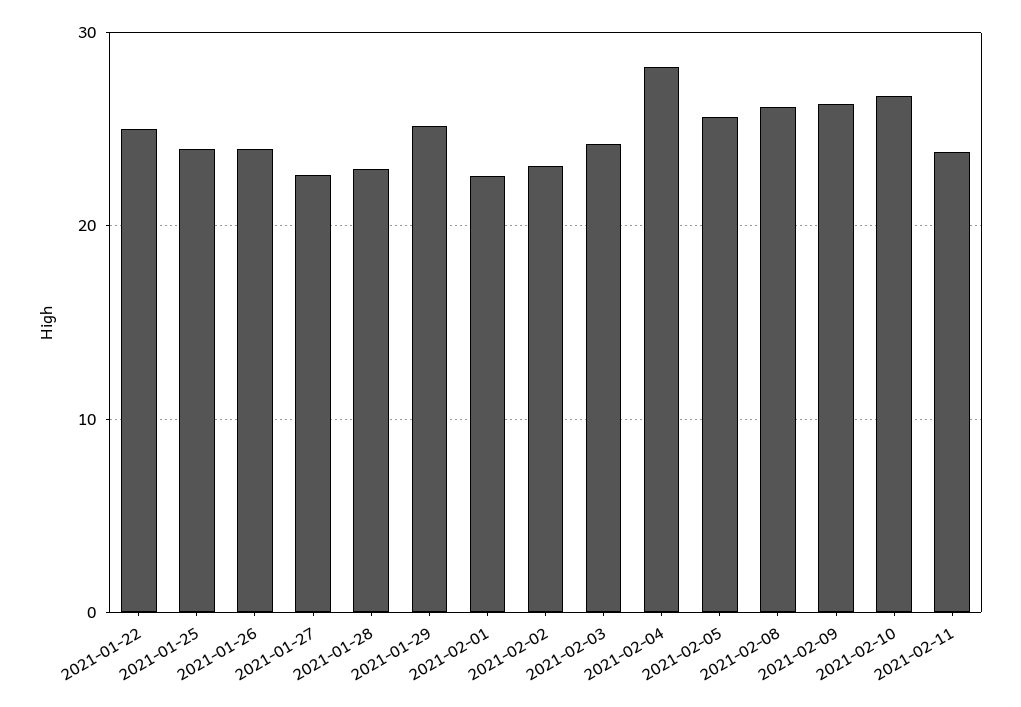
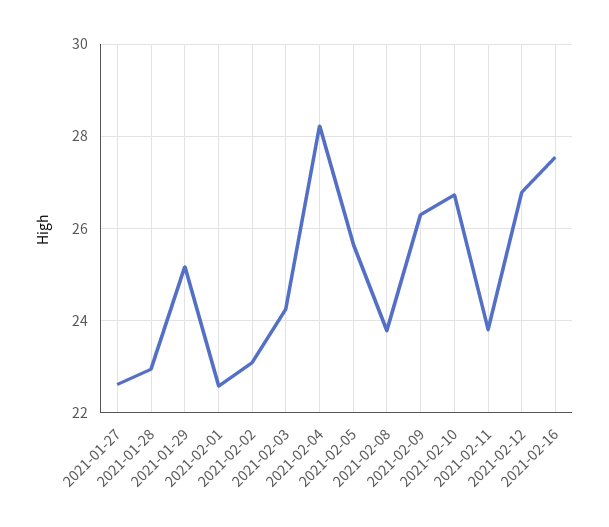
2021-01-22: 25 -> none
2021-01-25: 24 -> none
2021-01-26: 24 -> none
2021-02-08: 26 -> 23.8
2021-02-12: none -> 26.8
2021-02-16: none -> 27.6

